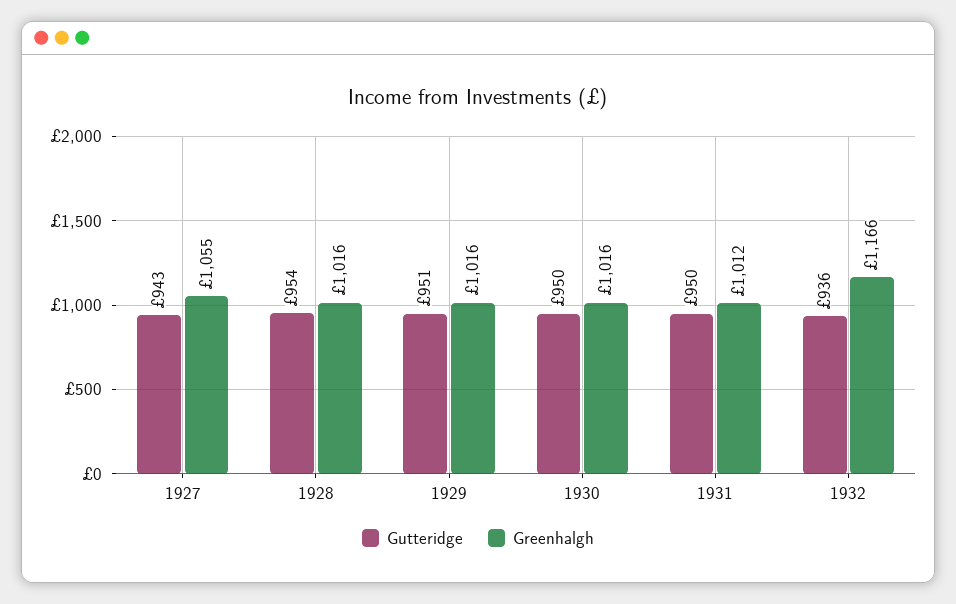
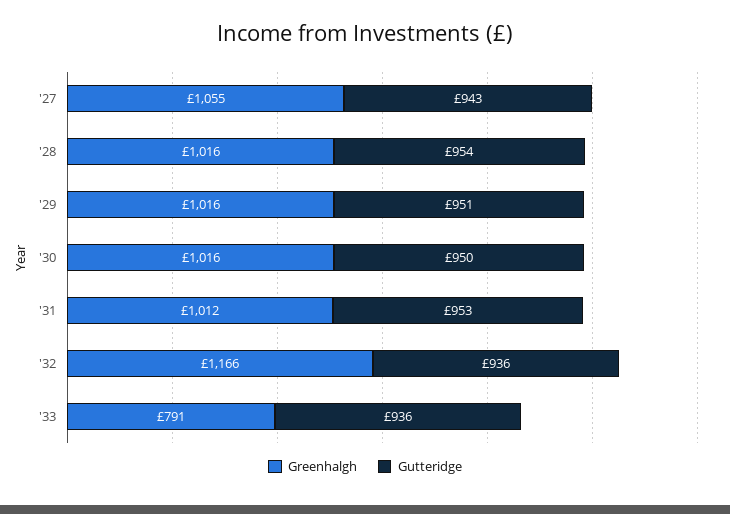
Gutteridge, 1931: 950 -> 953
Greenhalgh, '33: none -> 791
Gutteridge, '33: none -> 936

